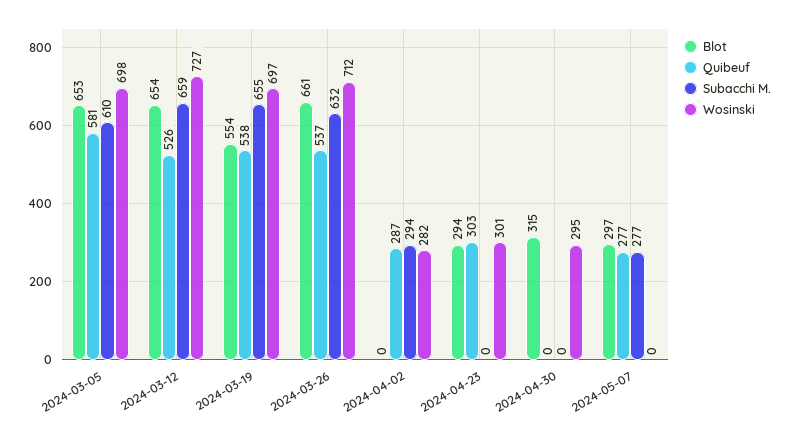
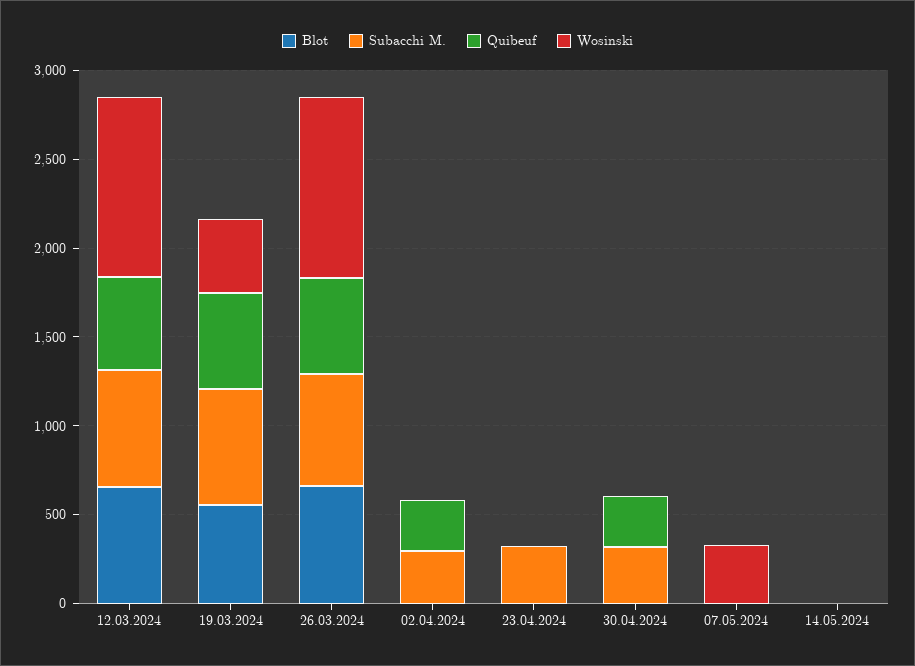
Blot, 2024-03-05: 653 -> none
Quibeuf, 2024-03-05: 581 -> none
Subacchi M., 2024-03-05: 610 -> none
Wosinski, 2024-03-05: 698 -> none
Wosinski, 2024-03-12: 727 -> 1000
Wosinski, 2024-03-19: 697 -> 400
Wosinski, 2024-03-26: 712 -> 1000
Wosinski, 2024-04-02: 282 -> 0
Blot, 2024-04-23: 294 -> 0
Quibeuf, 2024-04-23: 303 -> 0
Subacchi M., 2024-04-23: 0 -> 300
Wosinski, 2024-04-23: 301 -> 0
Blot, 2024-04-30: 315 -> 0
Quibeuf, 2024-04-30: 0 -> 300
Subacchi M., 2024-04-30: 0 -> 300
Wosinski, 2024-04-30: 295 -> 0
Blot, 2024-05-07: 297 -> 0
Quibeuf, 2024-05-07: 277 -> 0
Subacchi M., 2024-05-07: 277 -> 0
Wosinski, 2024-05-07: 0 -> 300
Blot, 14.05.2024: none -> 0
Subacchi M., 14.05.2024: none -> 0
Quibeuf, 14.05.2024: none -> 0
Wosinski, 14.05.2024: none -> 0

